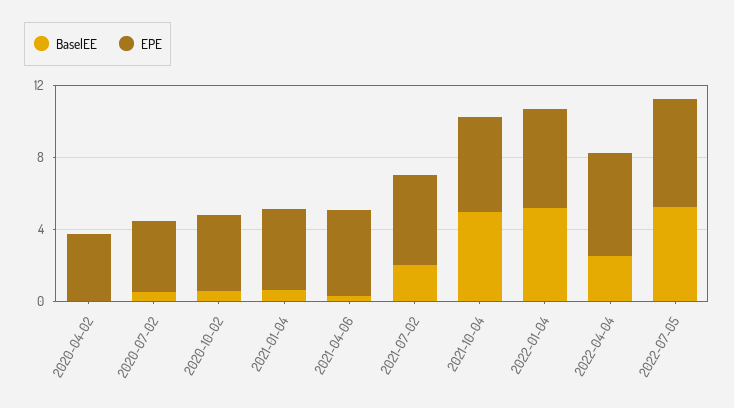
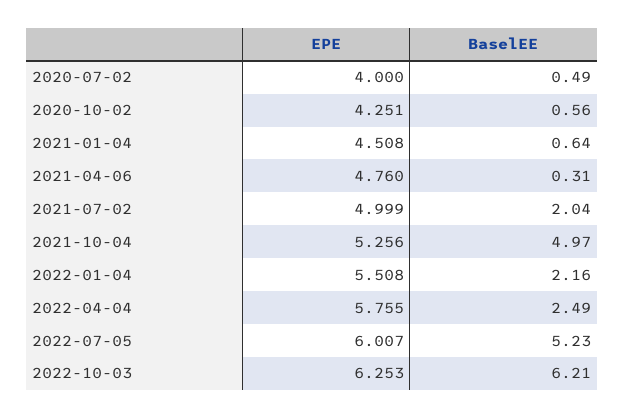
BaselEE, 2020-04-02: 0 -> none
EPE, 2020-04-02: 4 -> none
BaselEE, 2022-01-04: 5 -> 2.16
EPE, 2022-10-03: none -> 6.253
BaselEE, 2022-10-03: none -> 6.21

